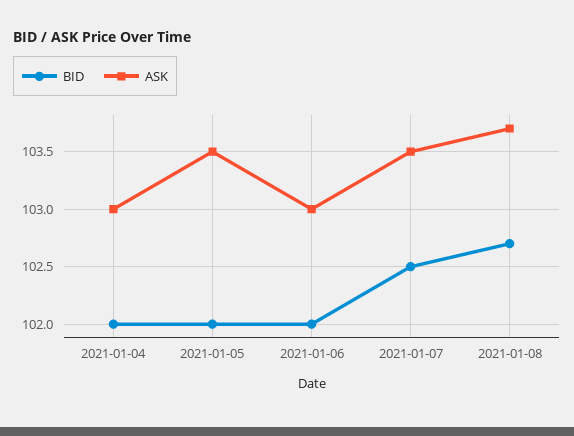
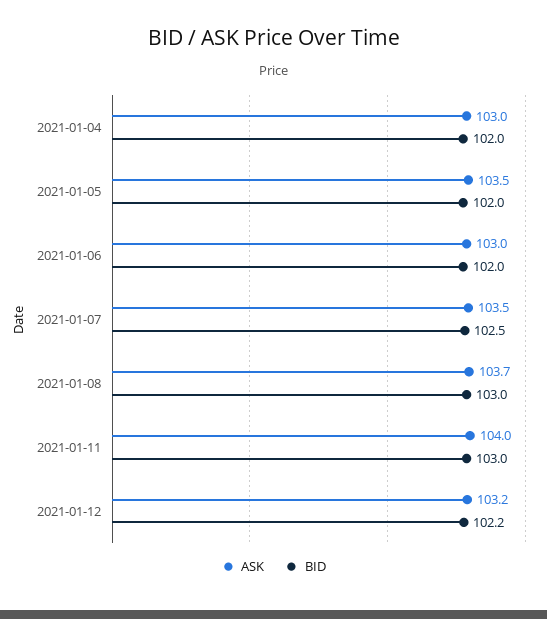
BID, 2021-01-08: 102.7 -> 103
ASK, 2021-01-11: none -> 104
BID, 2021-01-11: none -> 103
ASK, 2021-01-12: none -> 103.2
BID, 2021-01-12: none -> 102.2

